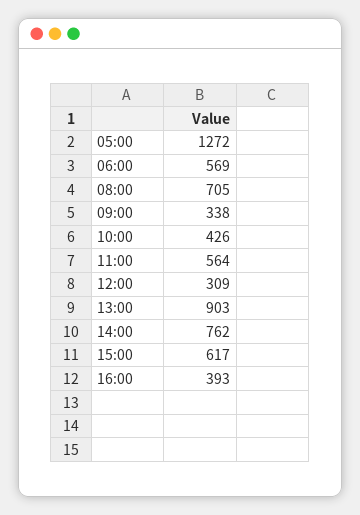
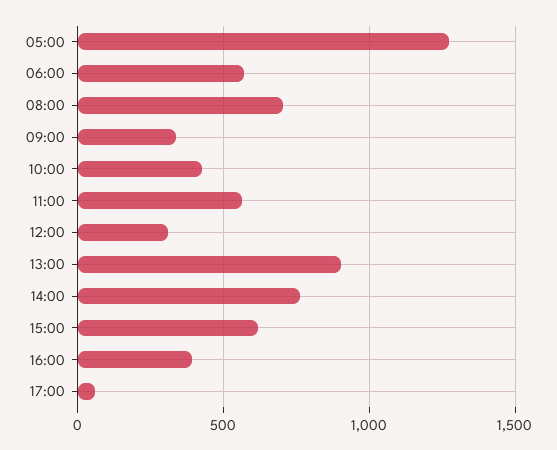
17:00: none -> 50

